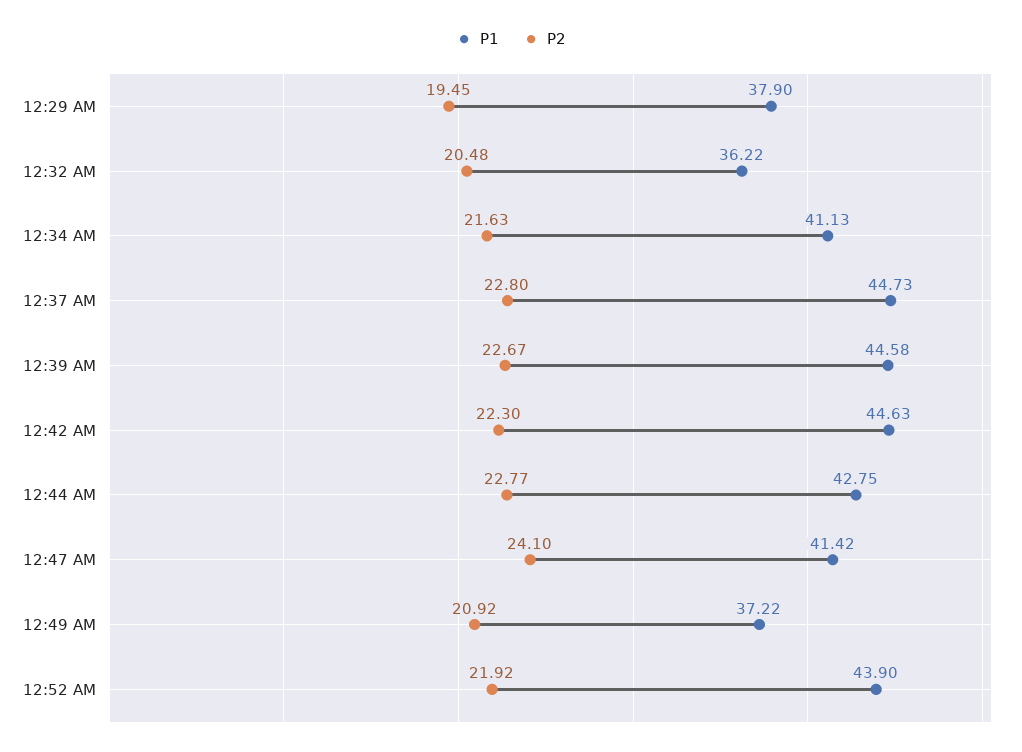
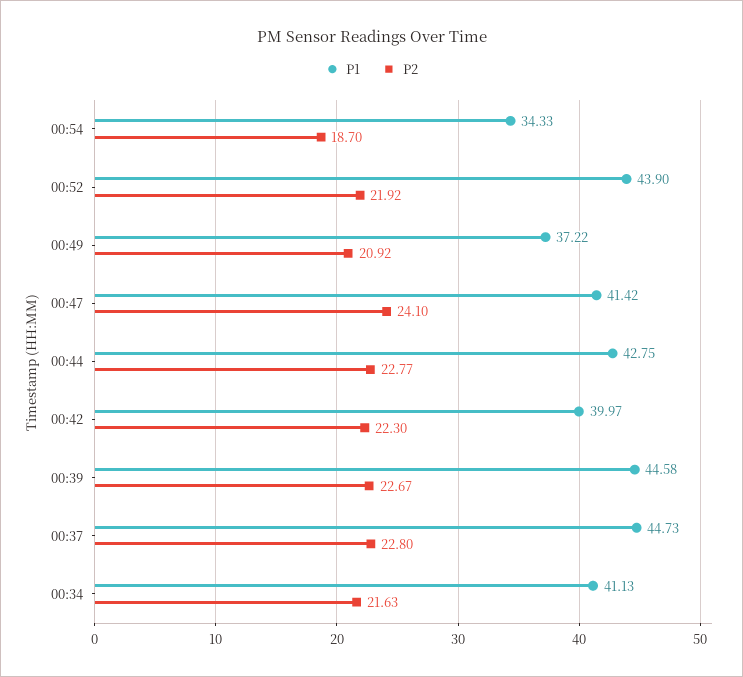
P1, 12:29 AM: 37.9 -> none
P2, 12:29 AM: 19.45 -> none
P1, 12:32 AM: 36.22 -> none
P2, 12:32 AM: 20.48 -> none
P1, 12:42 AM: 44.63 -> 39.97
P1, 00:54: none -> 34.33
P2, 00:54: none -> 18.7

